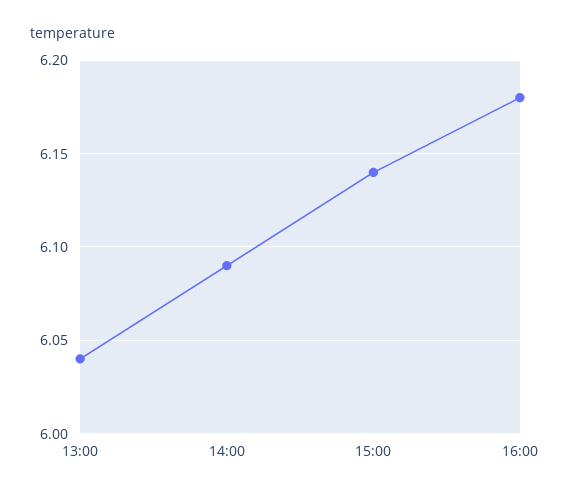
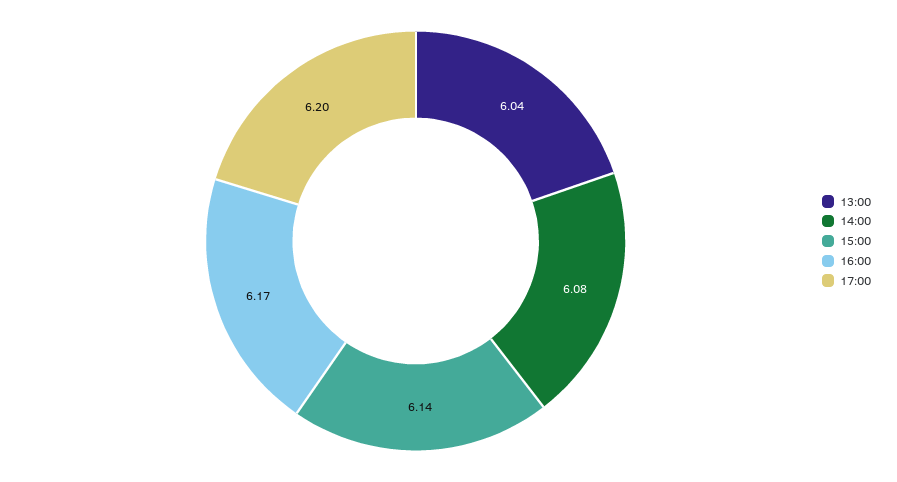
14:00: 6.09 -> 6.08
16:00: 6.18 -> 6.17
17:00: none -> 6.2

